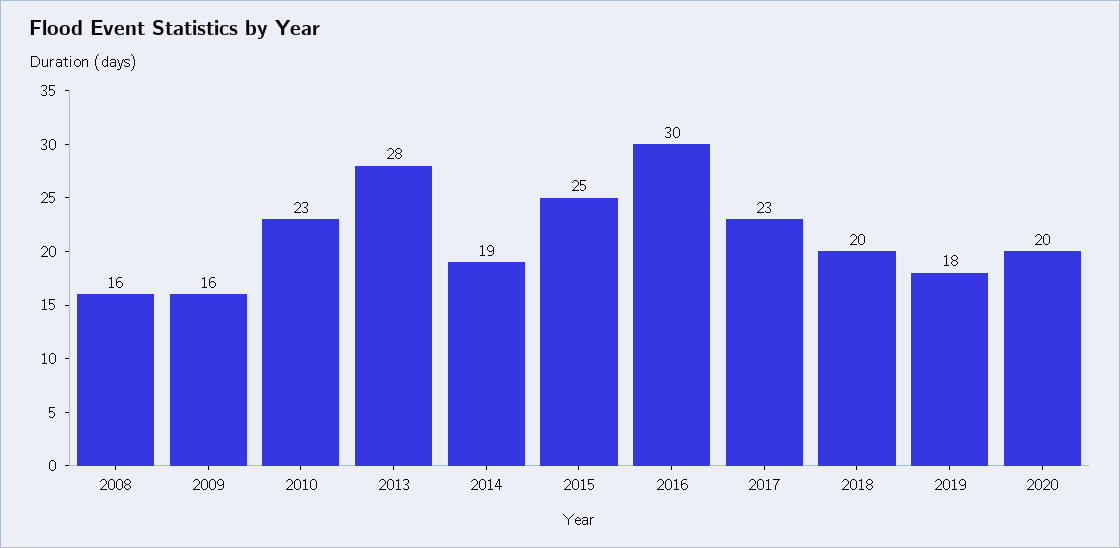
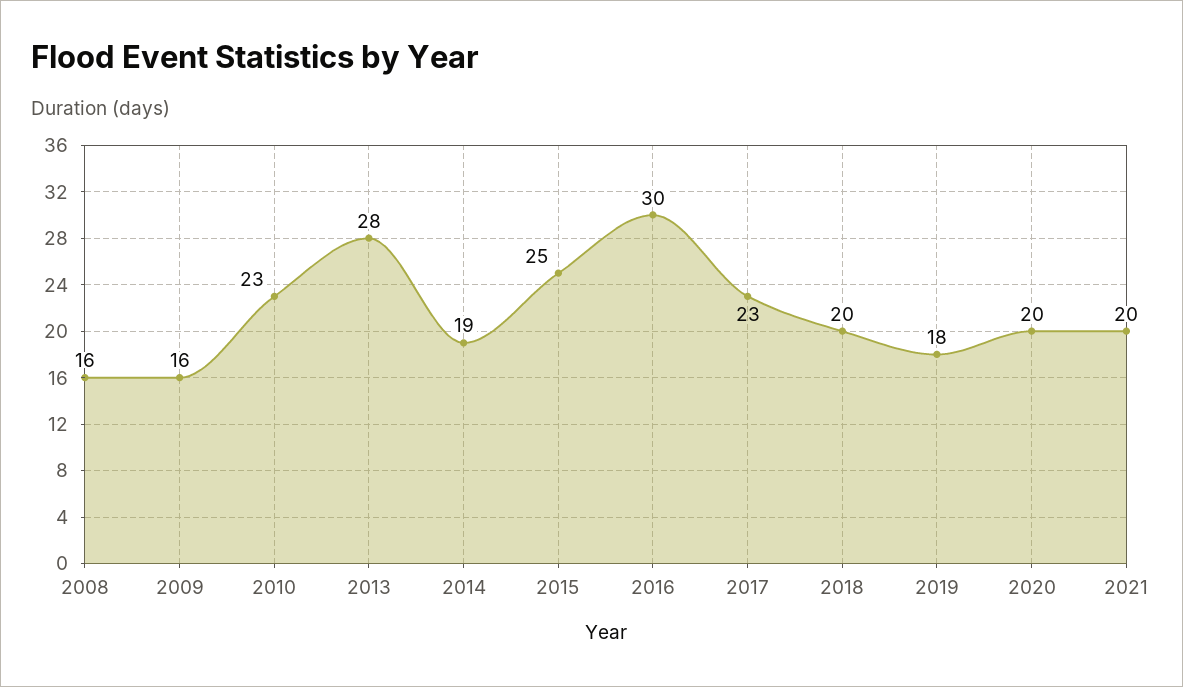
2021: none -> 20

